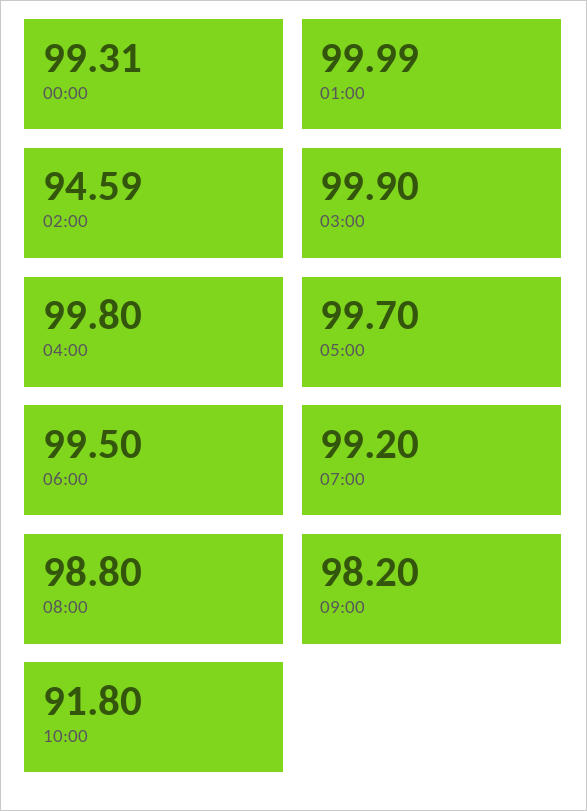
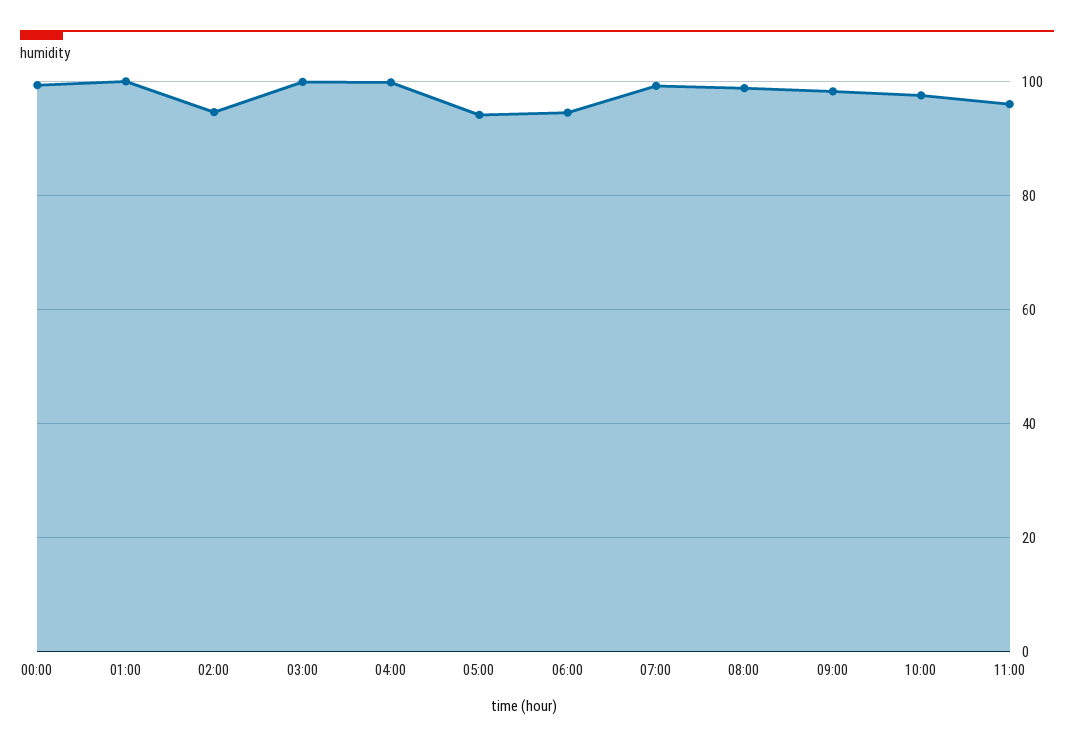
05:00: 99.7 -> 94
06:00: 99.5 -> 94
10:00: 91.8 -> 98
11:00: none -> 96

